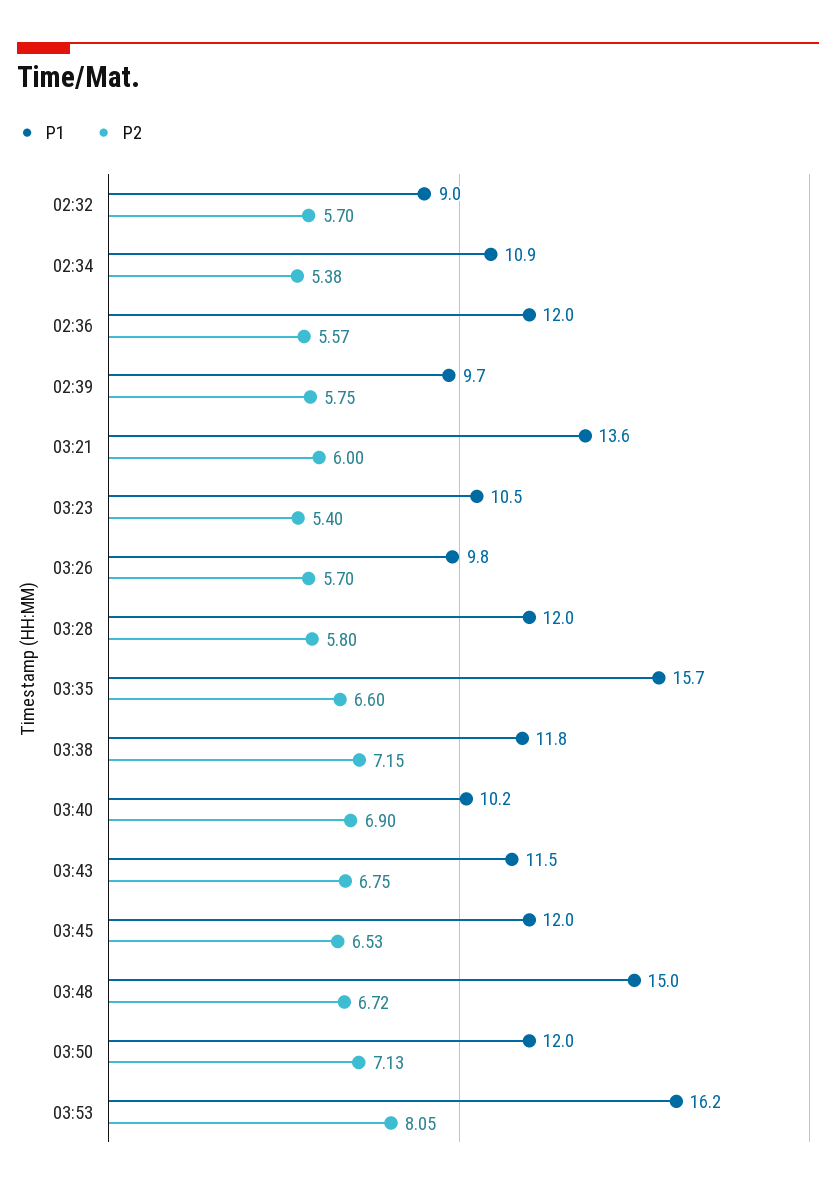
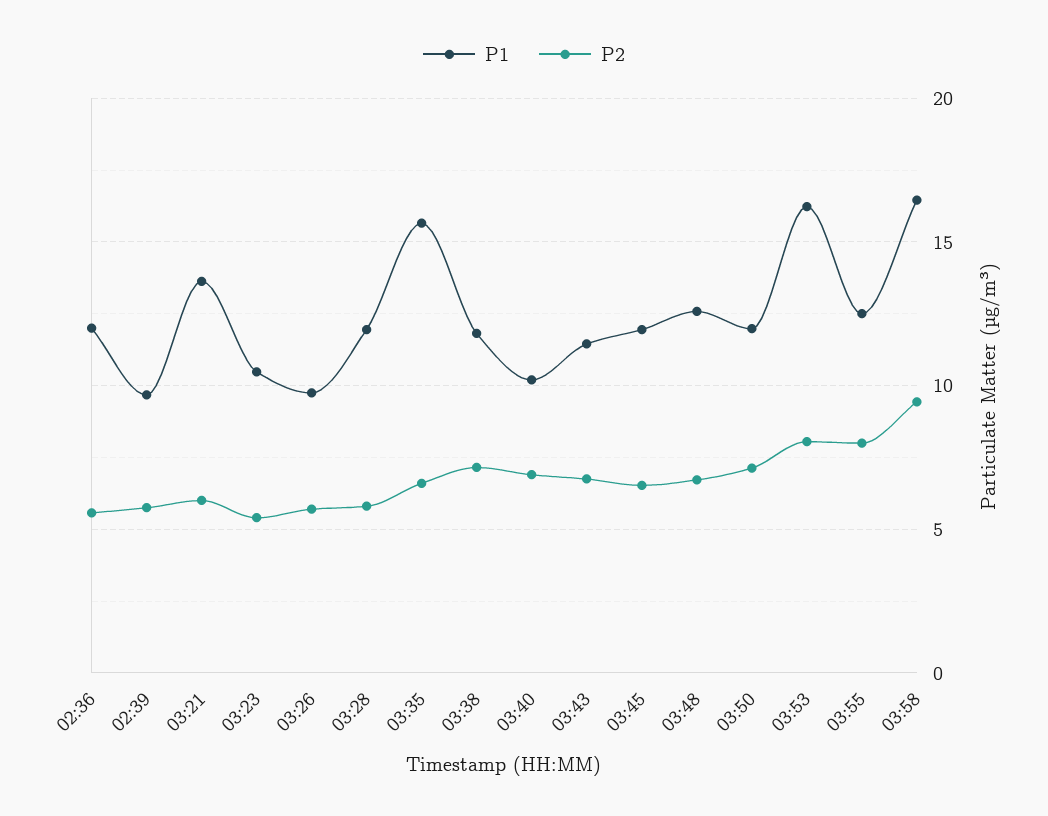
P1, 02:32: 9 -> none
P2, 02:32: 5.7 -> none
P1, 02:34: 10.9 -> none
P2, 02:34: 5.38 -> none
P1, 03:48: 15 -> 12.5
P1, 03:55: none -> 12.5
P2, 03:55: none -> 8
P1, 03:58: none -> 16.5
P2, 03:58: none -> 9.5

